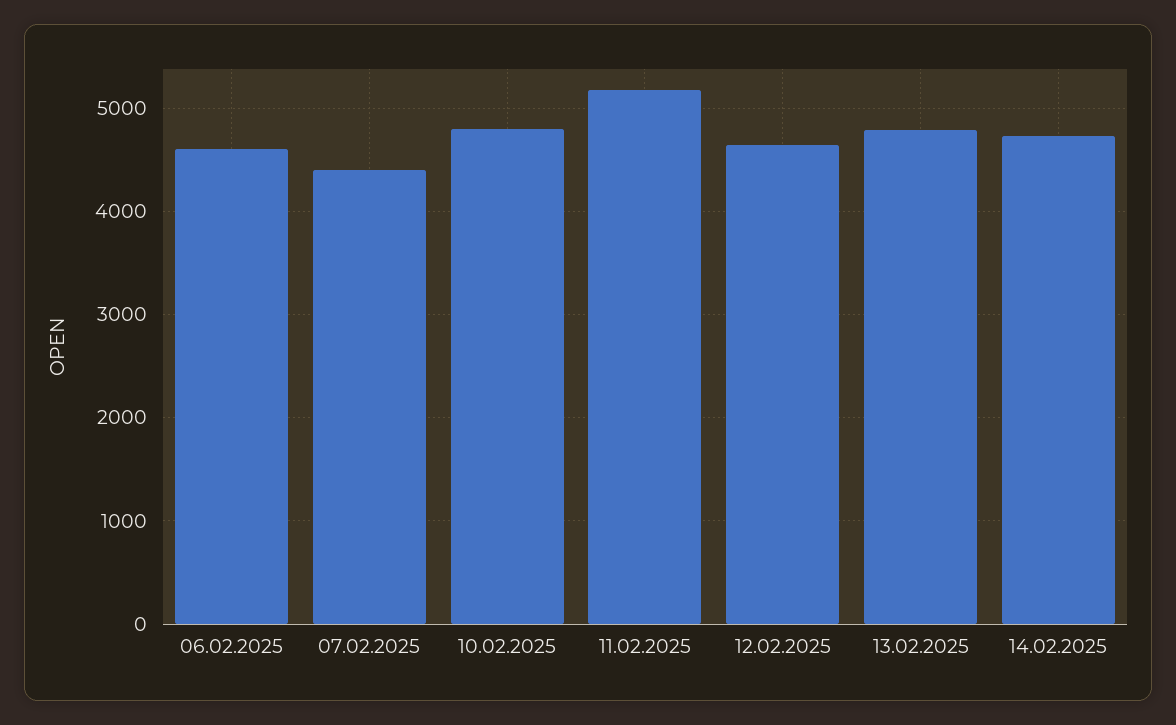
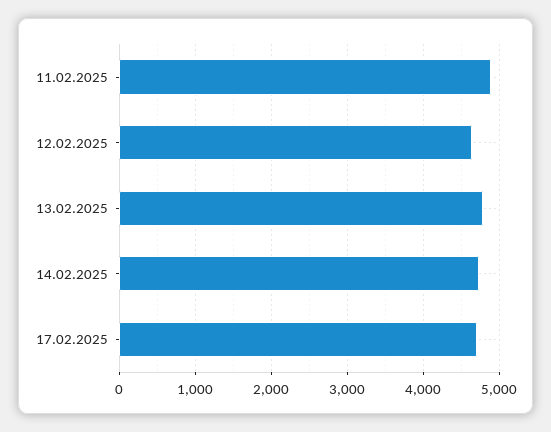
06.02.2025: 4600 -> none
07.02.2025: 4400 -> none
10.02.2025: 4800 -> none
11.02.2025: 5200 -> 4900
17.02.2025: none -> 4700

